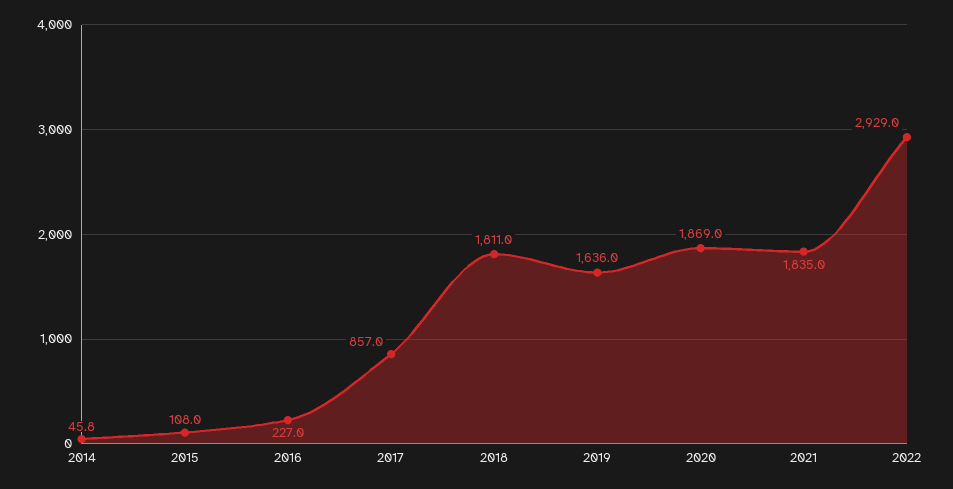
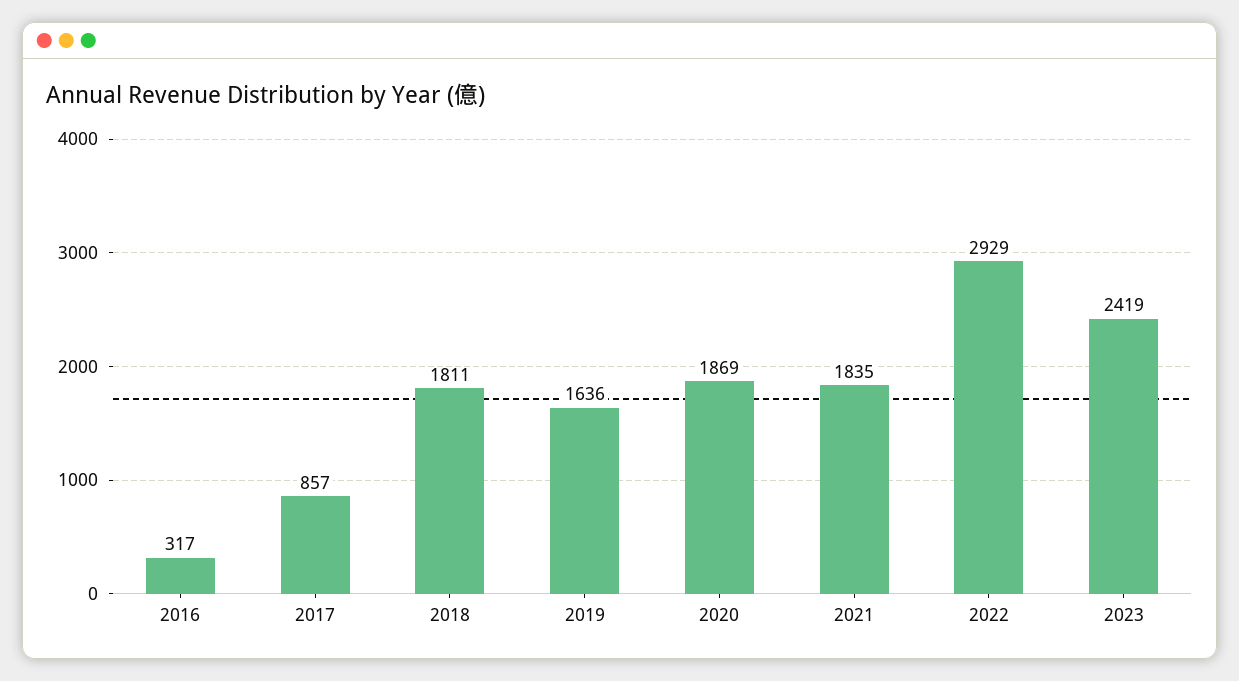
2014: 45.8 -> none
2015: 108 -> none
2016: 227 -> 317
2023: none -> 2419

